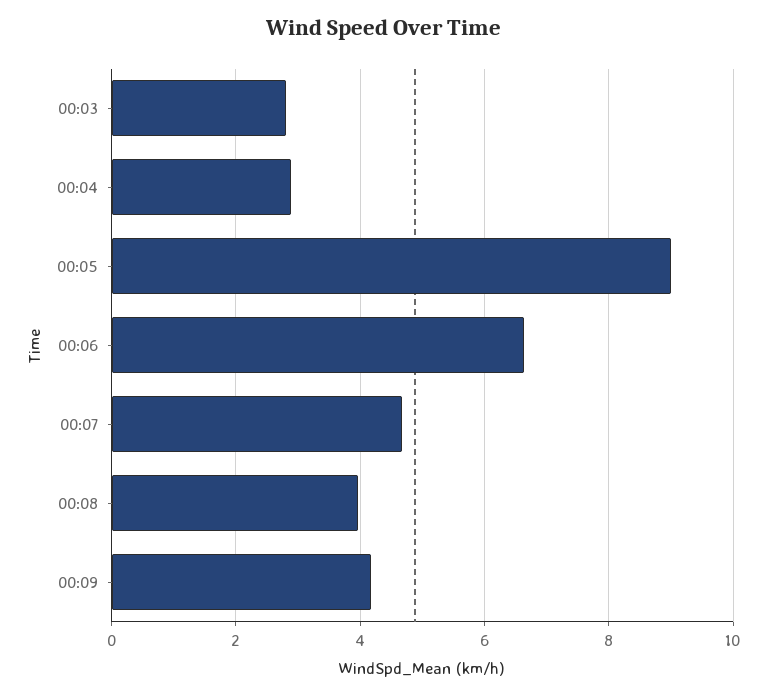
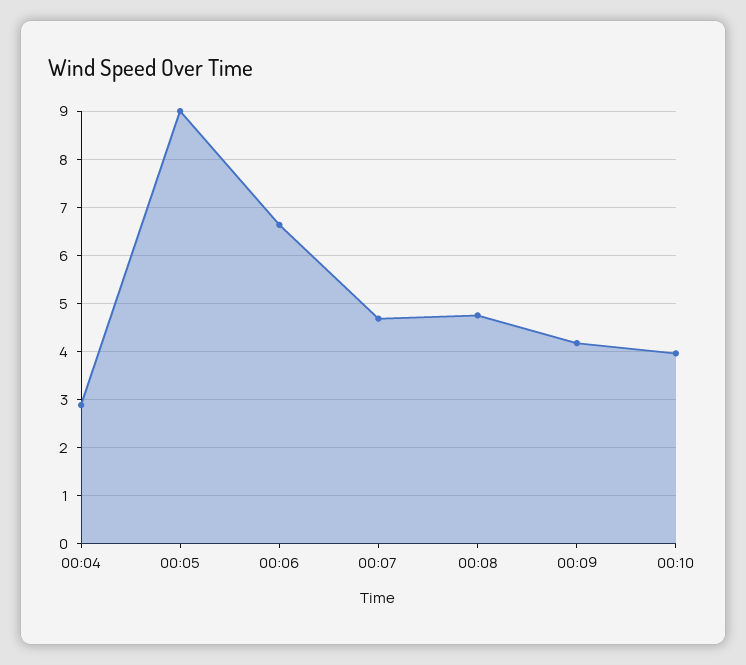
00:03: 2.8 -> none
00:08: 4 -> 4.8
00:10: none -> 4

